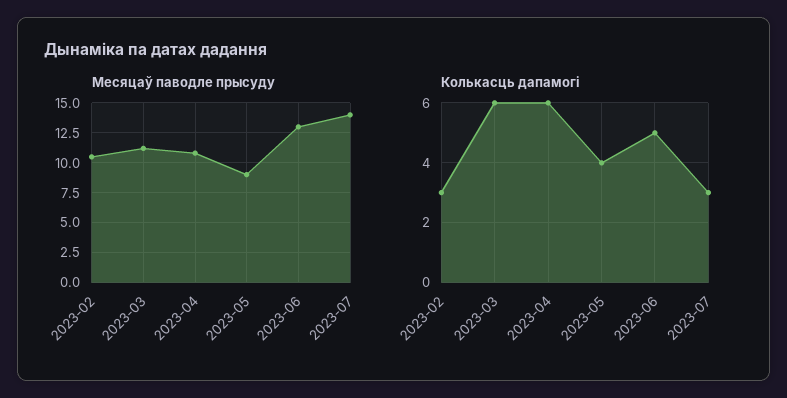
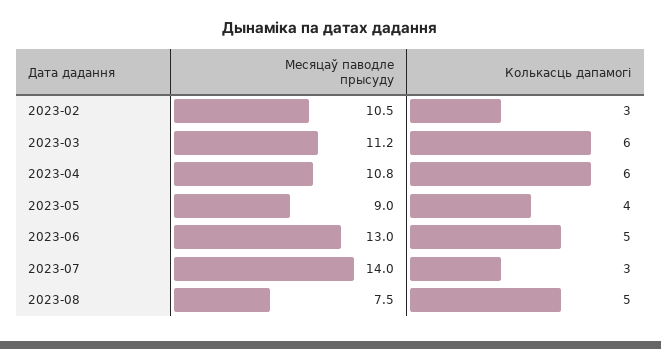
Месяцаў паводле прысуду, 2023-08: none -> 7.5
Колькасць дапамогі, 2023-08: none -> 5

